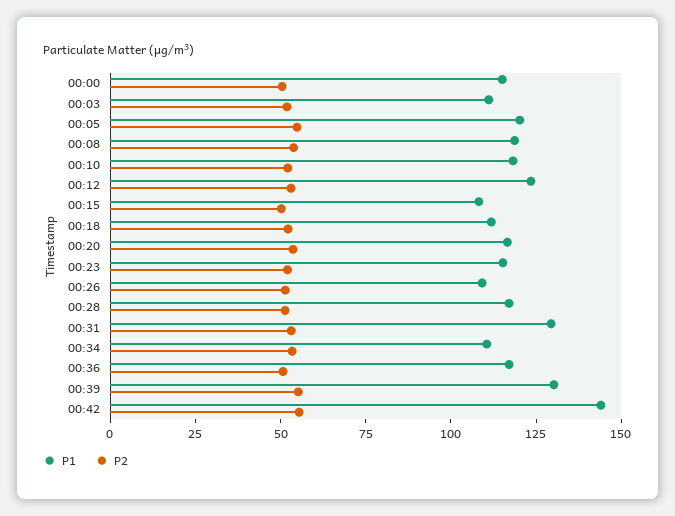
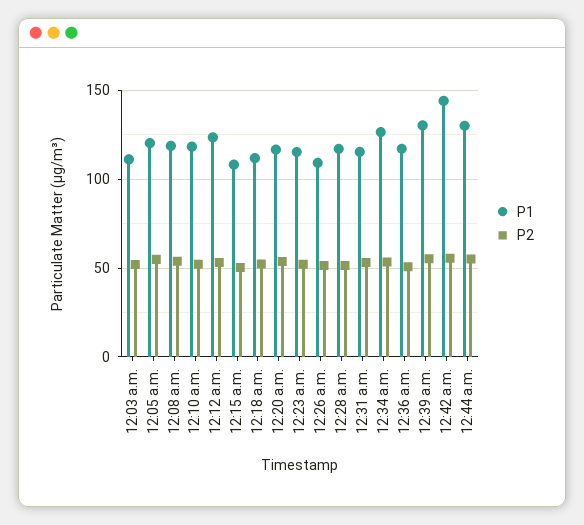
P1, 00:00: 115 -> none
P2, 00:00: 50 -> none
P1, 00:31: 130 -> 115
P1, 00:34: 110 -> 125
P1, 12:44 a.m.: none -> 130
P2, 12:44 a.m.: none -> 55

